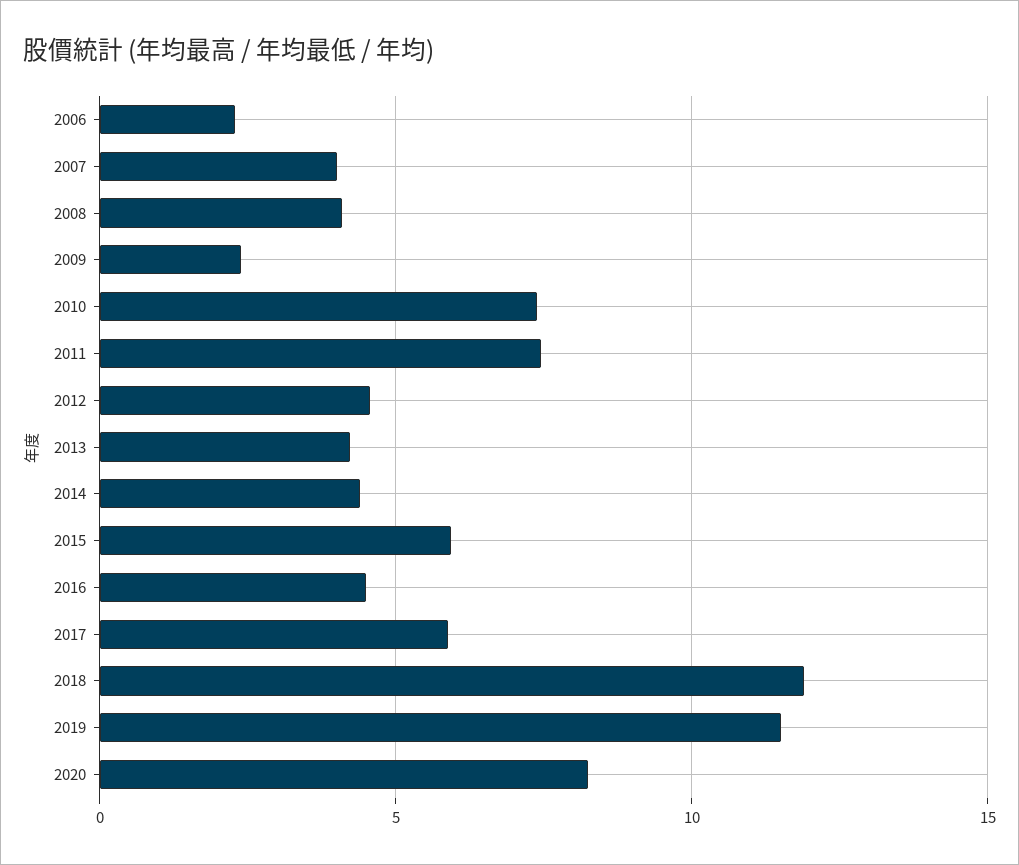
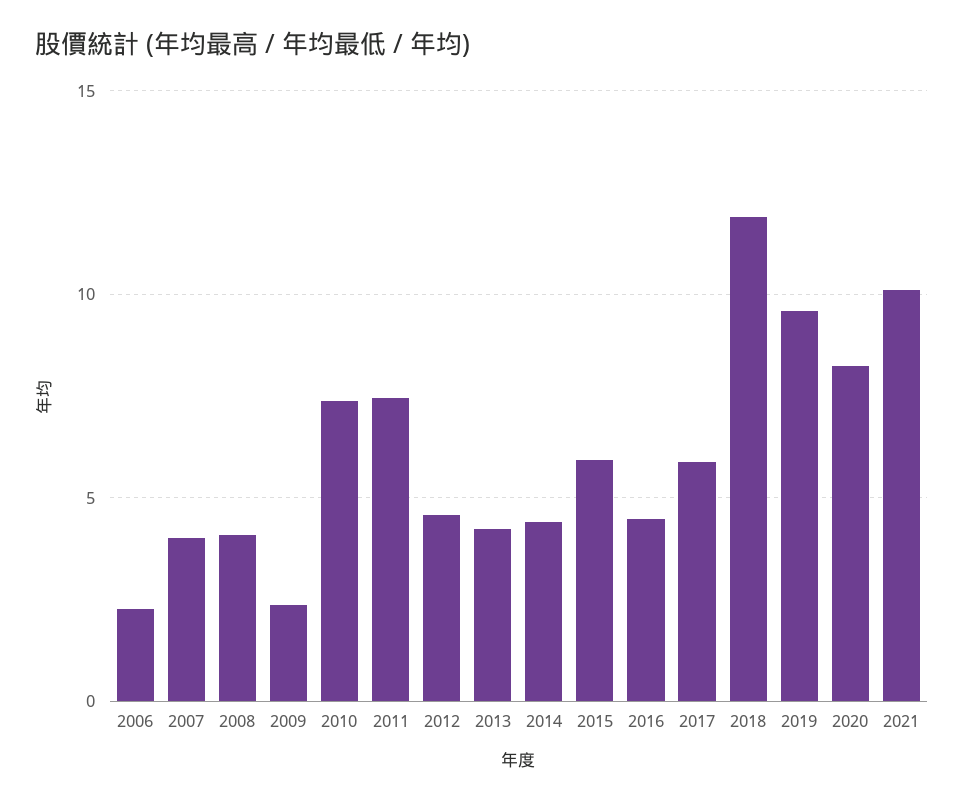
2019: 11.5 -> 9.5
2021: none -> 10

